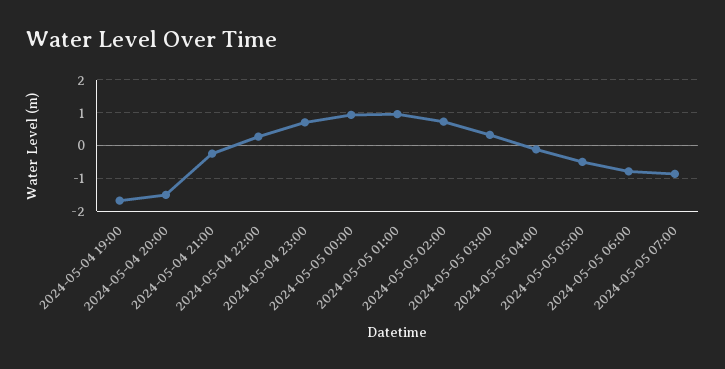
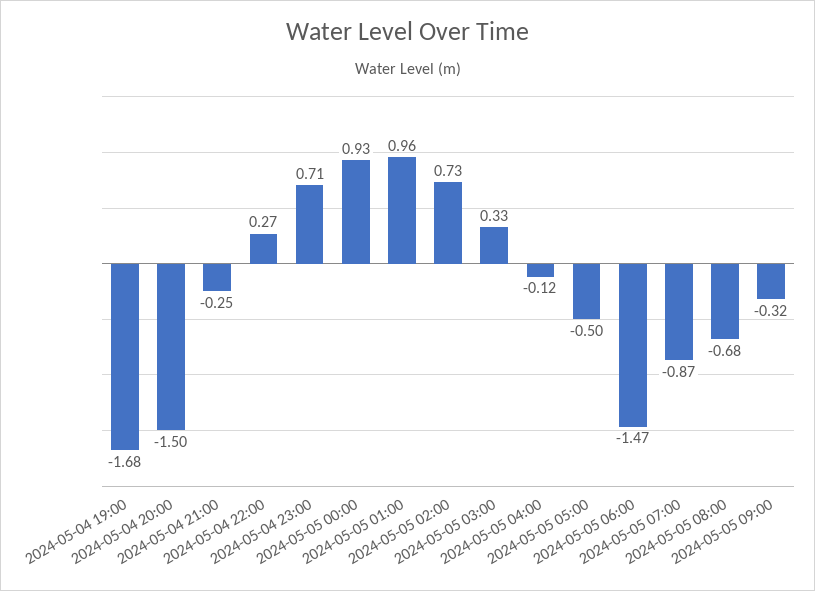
2024-05-05 06:00: -0.8 -> -1.47
2024-05-05 08:00: none -> -0.68
2024-05-05 09:00: none -> -0.32

